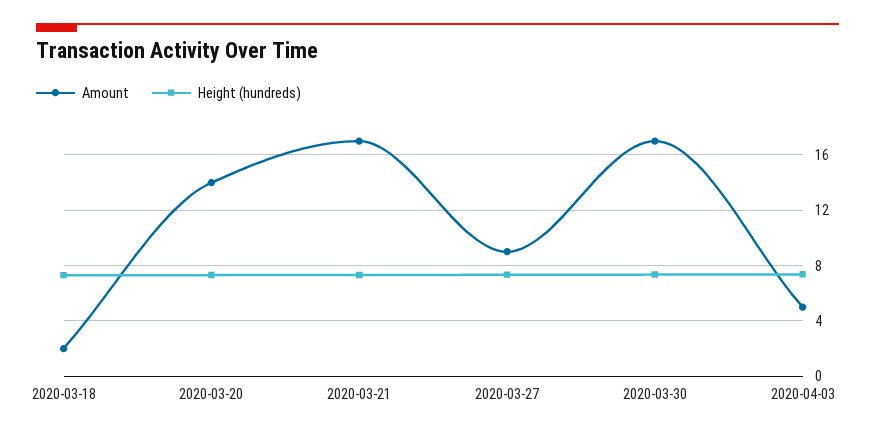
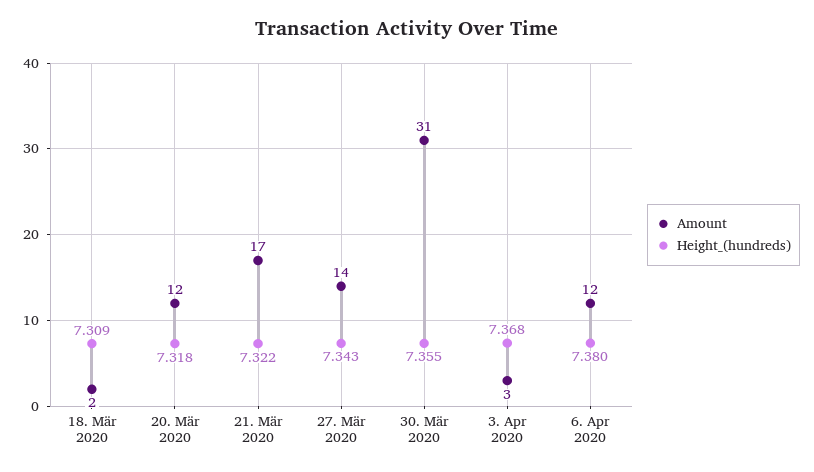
Amount, 2020-03-20: 14 -> 12
Amount, 2020-03-27: 9 -> 14
Amount, 2020-03-30: 17 -> 31
Amount, 2020-04-03: 5 -> 3
Amount, 6. Apr 2020: none -> 12
Height (hundreds), 6. Apr 2020: none -> 7.38

